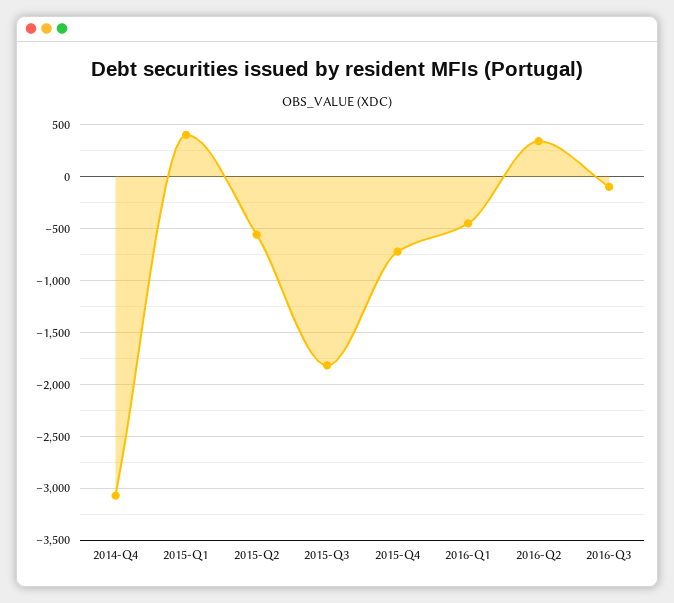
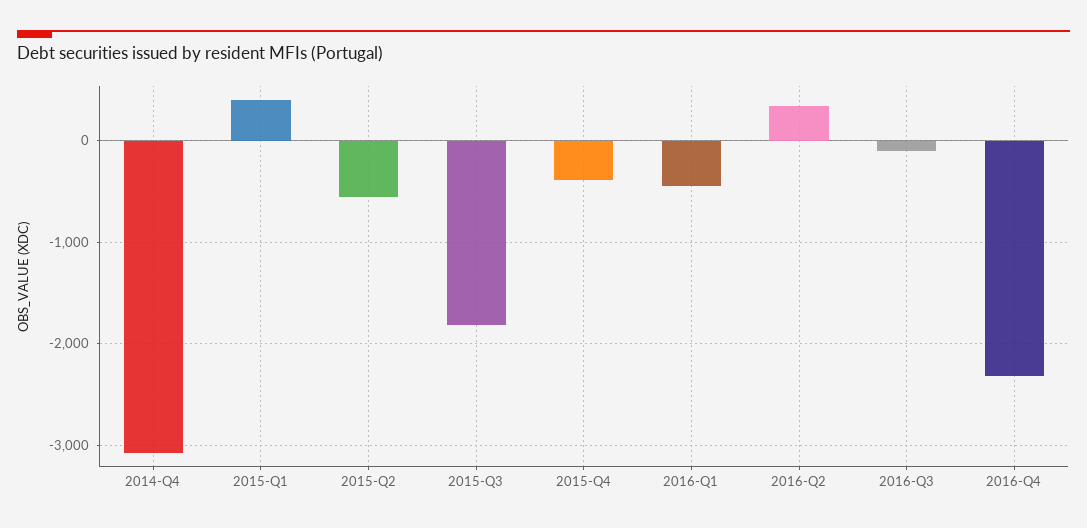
2015-Q4: -700 -> -400
2016-Q4: none -> -2300

